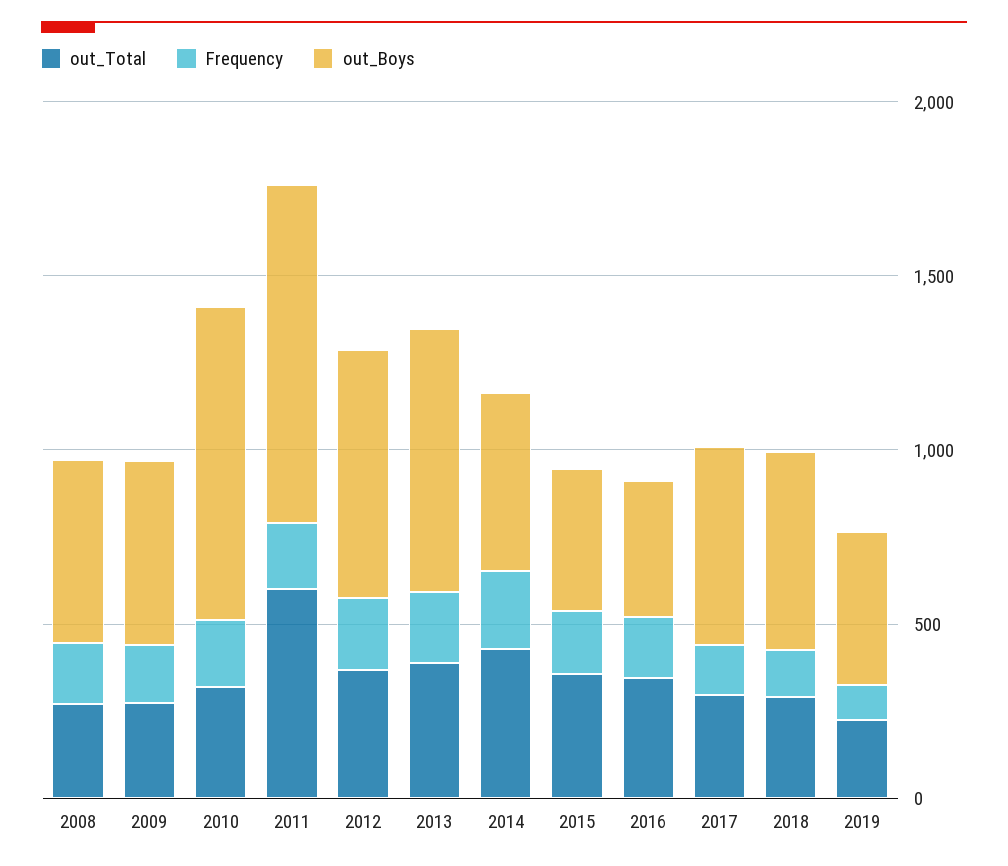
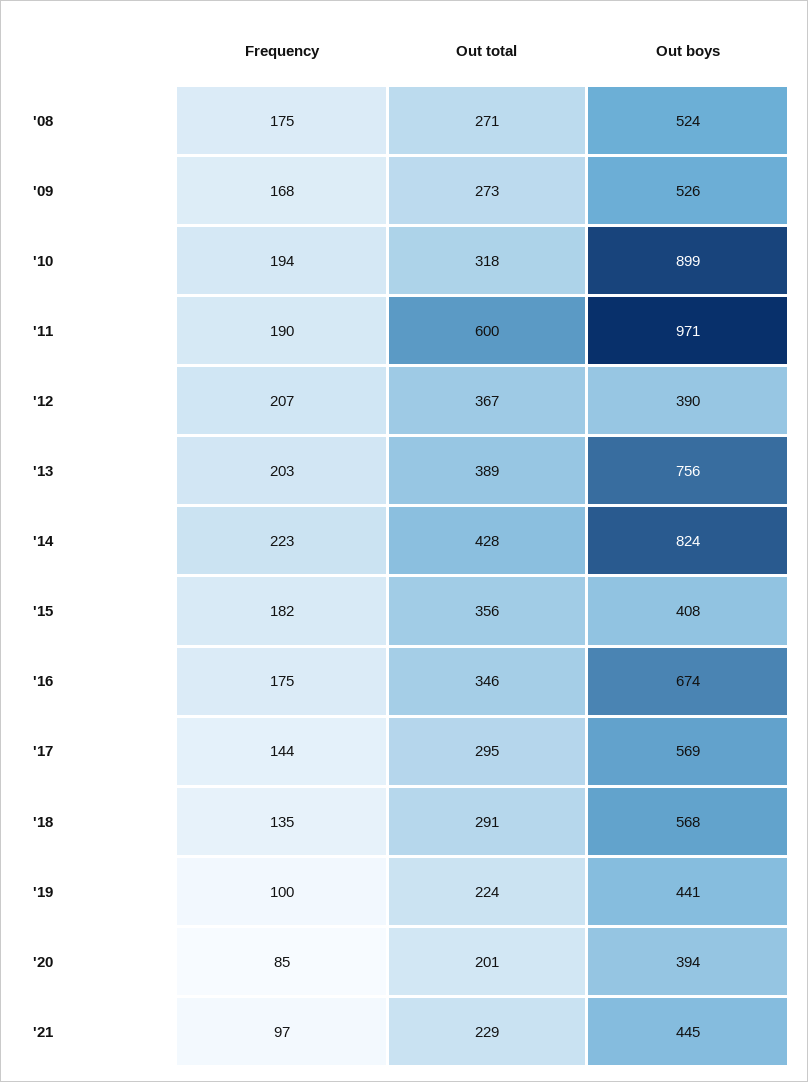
out_Boys, 2012: 700 -> 390
out_Boys, 2014: 500 -> 824
out_Boys, 2016: 400 -> 674
Frequency, '20: none -> 85
out_Total, '20: none -> 201
out_Boys, '20: none -> 394
Frequency, '21: none -> 97
out_Total, '21: none -> 229
out_Boys, '21: none -> 445

